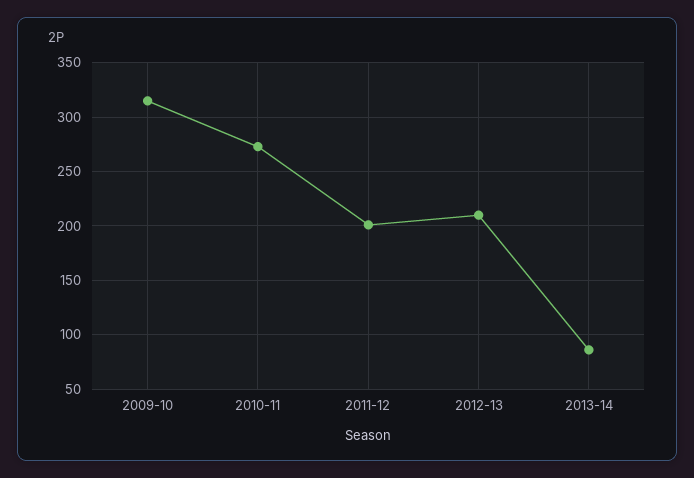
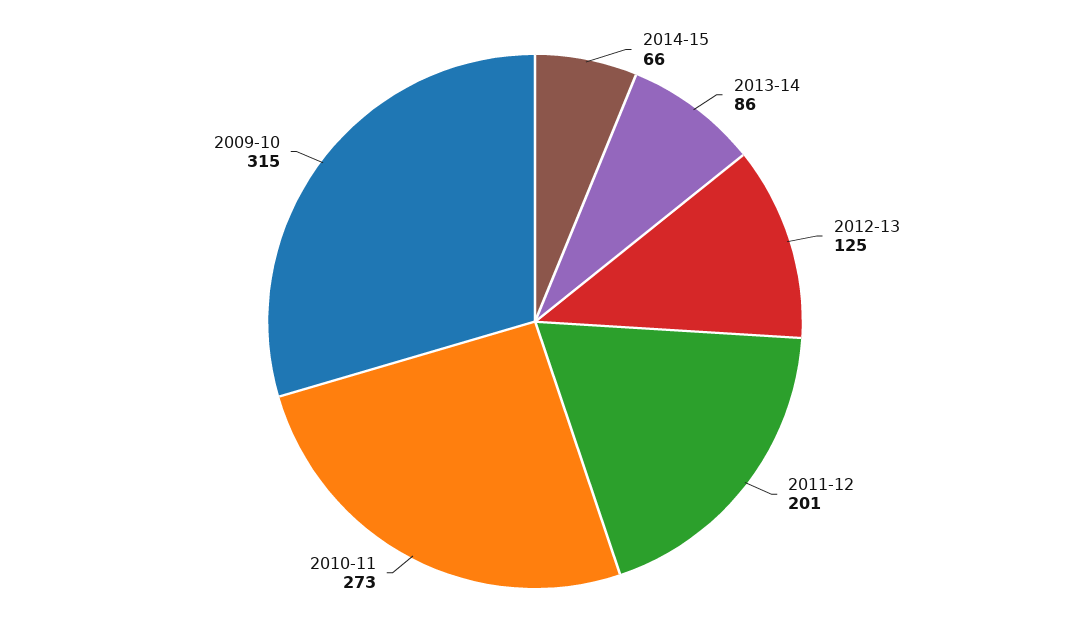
2012-13: 210 -> 125
2014-15: none -> 66

